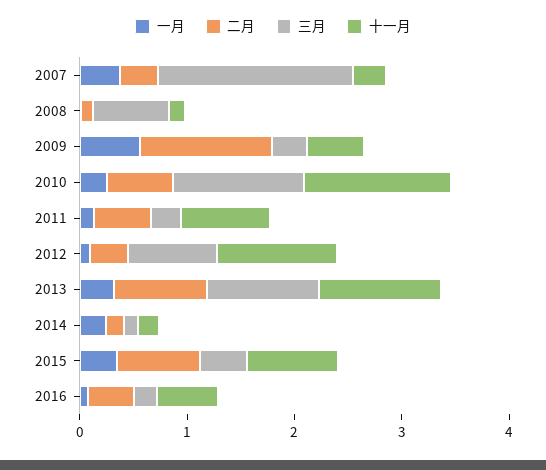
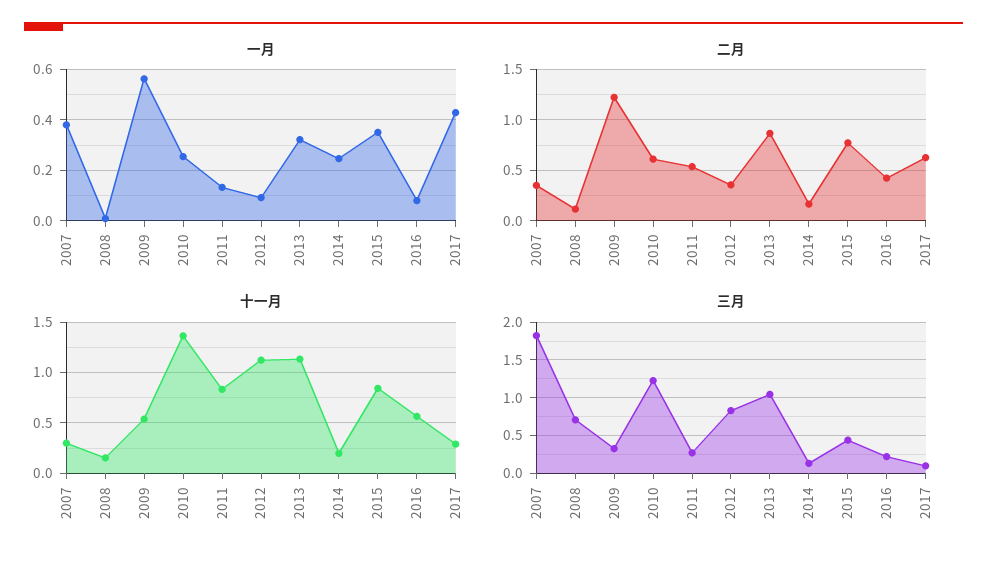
一月, 2017: none -> 0.425
二月, 2017: none -> 0.6
十一月, 2017: none -> 0.3
三月, 2017: none -> 0.1

